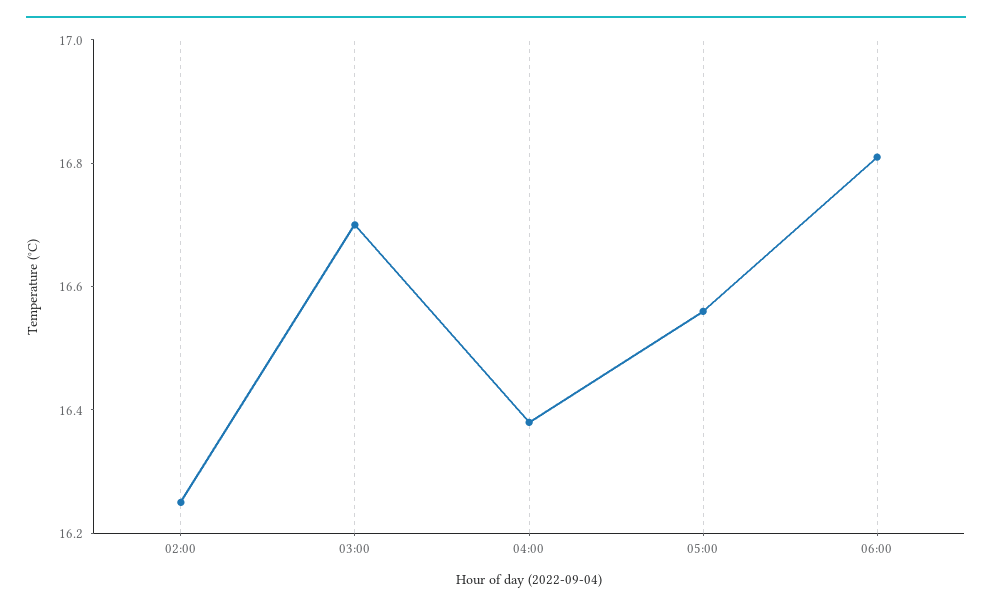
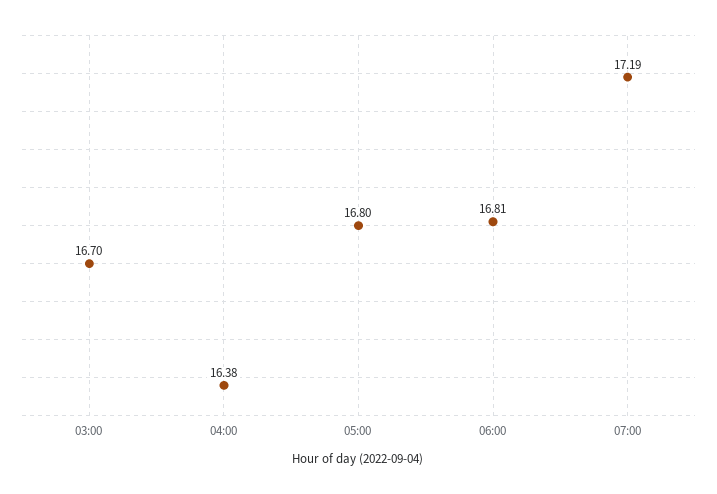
02:00: 16.25 -> none
05:00: 16.55 -> 16.8
07:00: none -> 17.19

